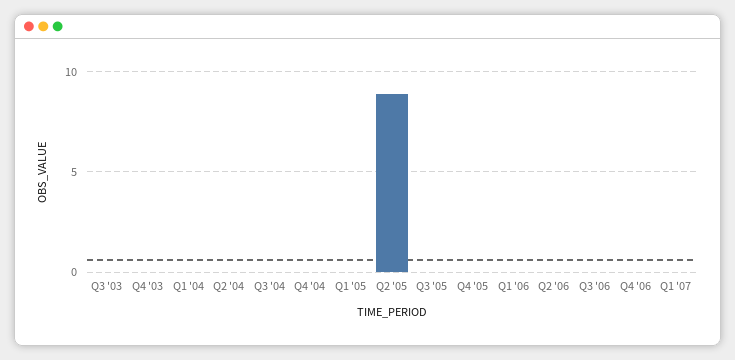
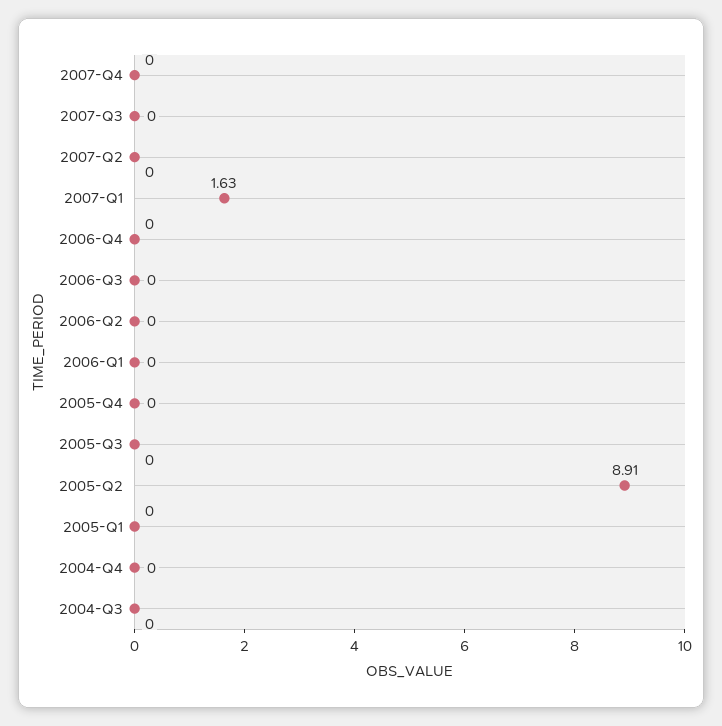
Q3 '03: 0 -> none
Q4 '03: 0 -> none
Q1 '04: 0 -> none
Q2 '04: 0 -> none
Q1 '07: 0 -> 1.63
2007-Q4: none -> 0
2007-Q3: none -> 0
2007-Q2: none -> 0

